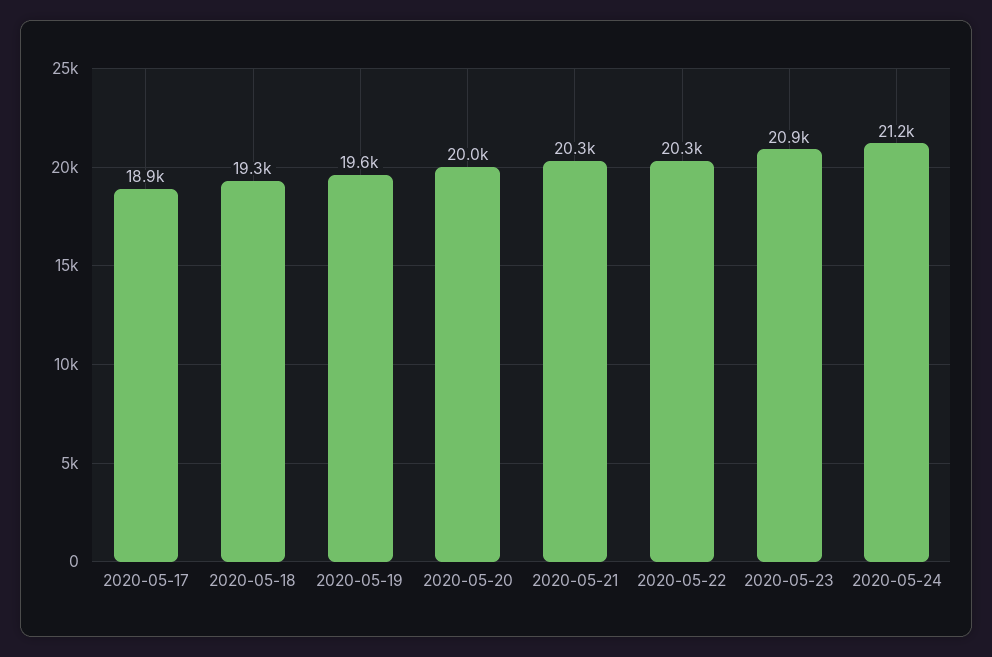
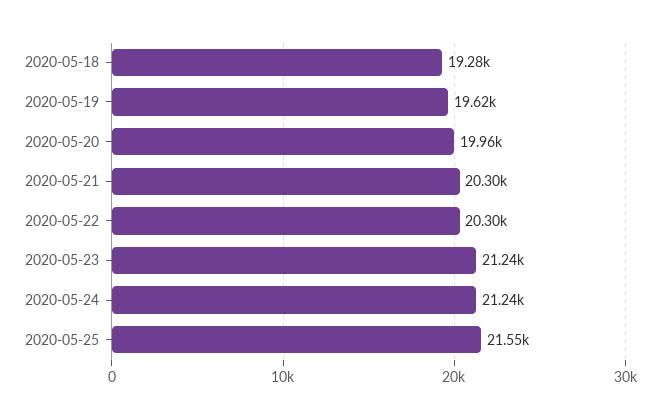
2020-05-17: 18900 -> none
2020-05-23: 20900 -> 21240
2020-05-25: none -> 21550

